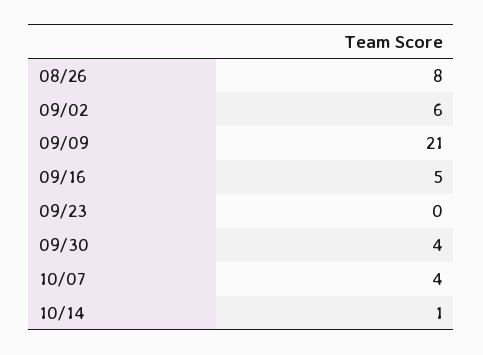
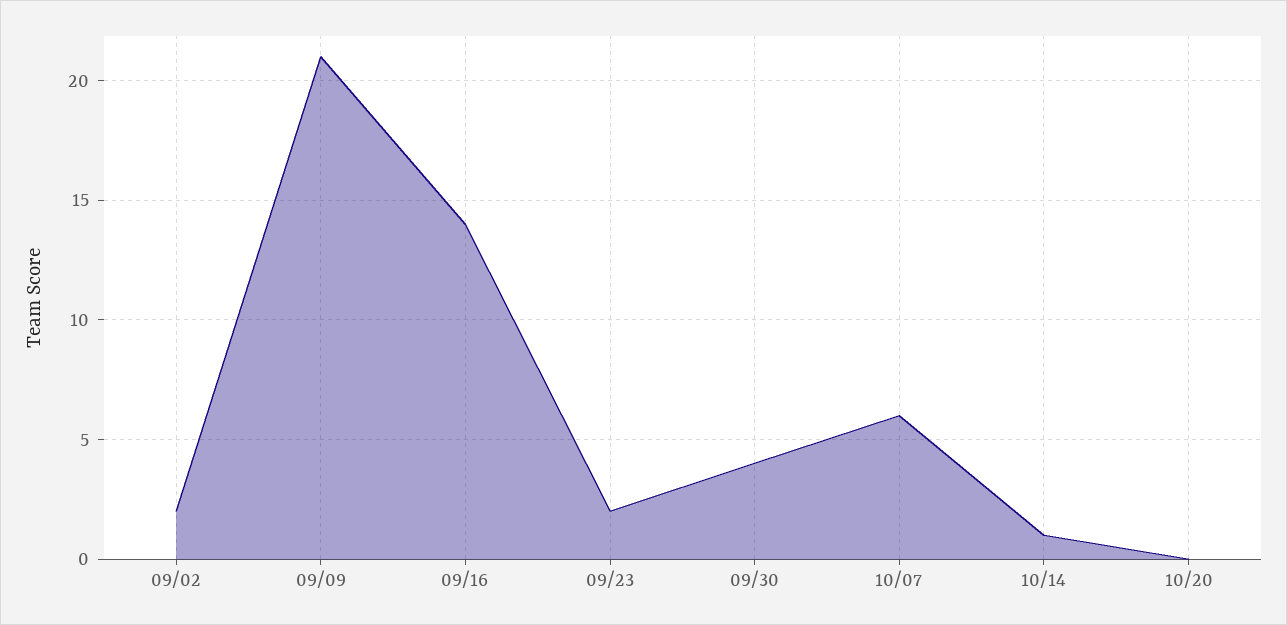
08/26: 8 -> none
09/02: 6 -> 2
09/16: 5 -> 14
09/23: 0 -> 2
10/07: 4 -> 6
10/20: none -> 0

